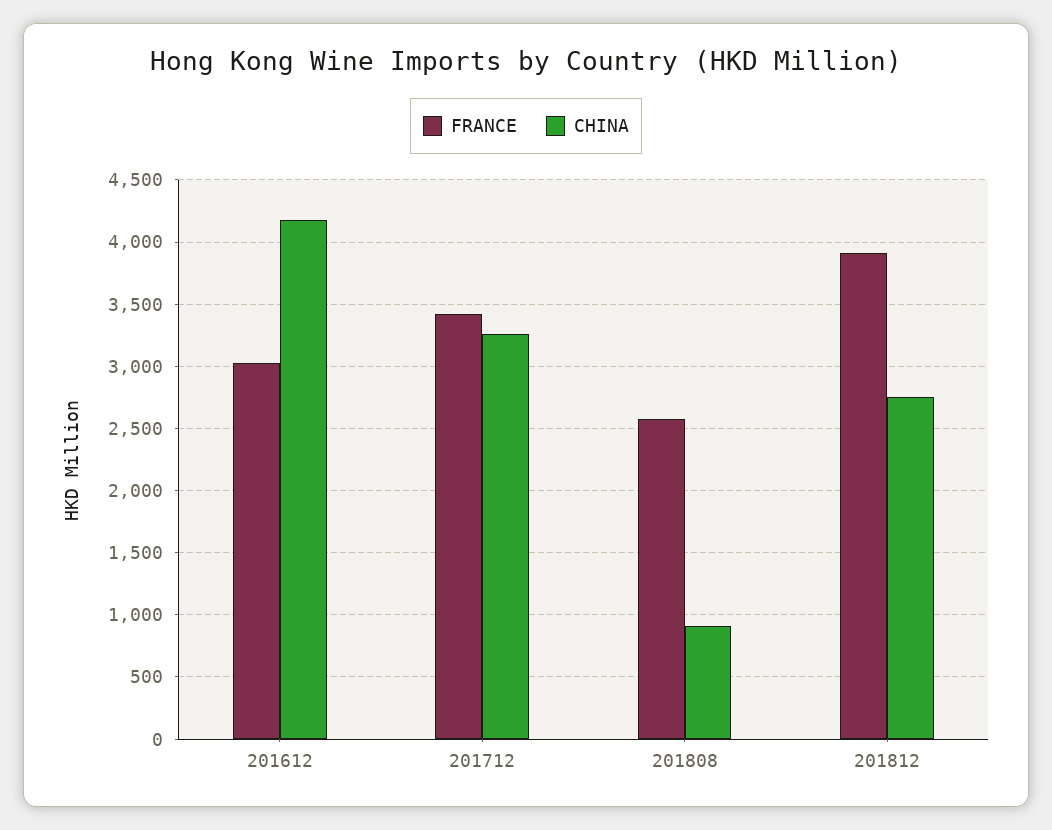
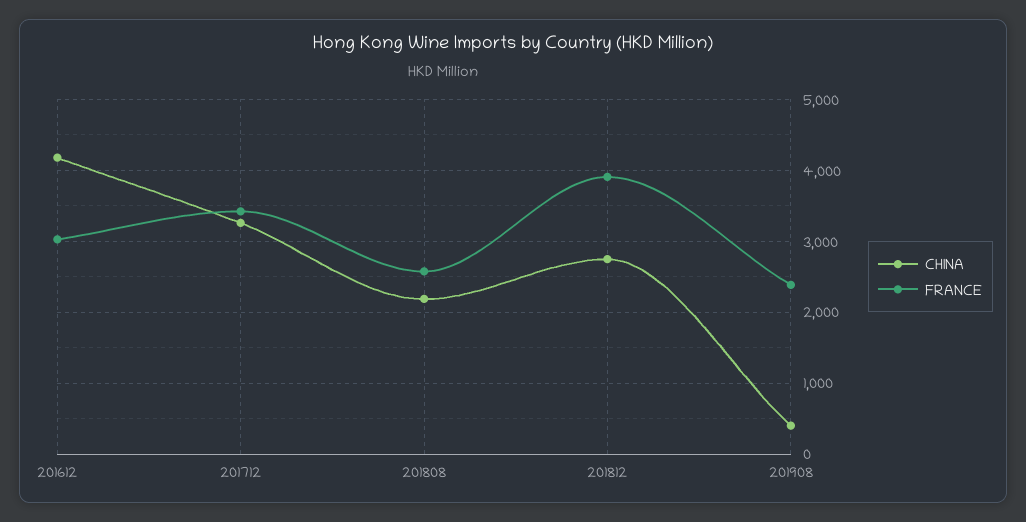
CHINA, 201808: 900 -> 2200
CHINA, 201908: none -> 400
FRANCE, 201908: none -> 2400

